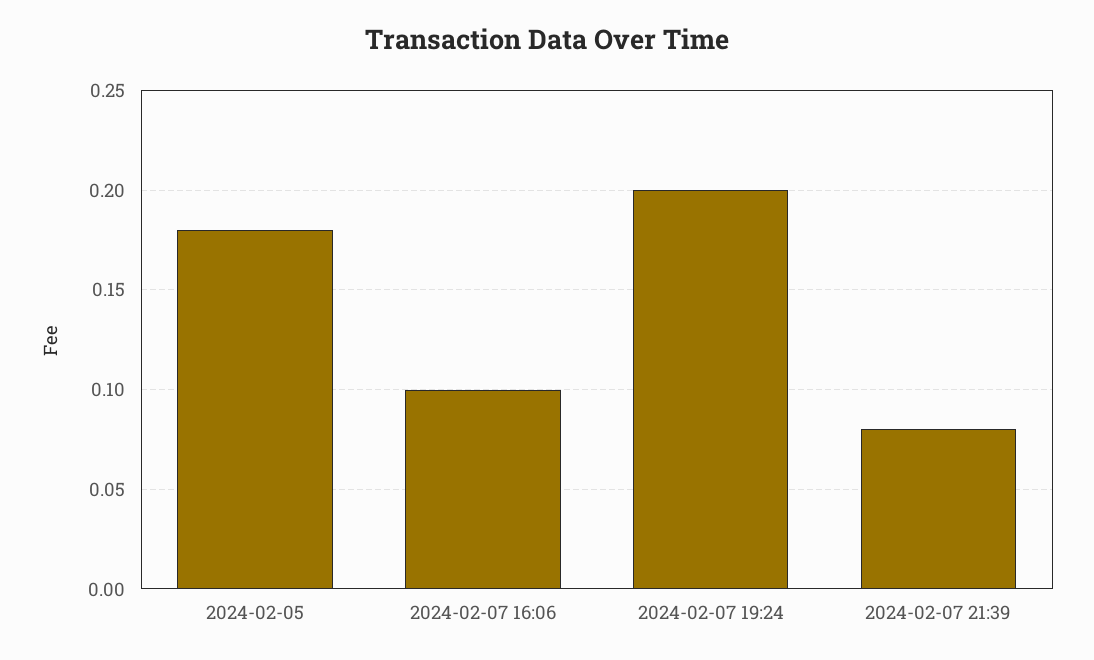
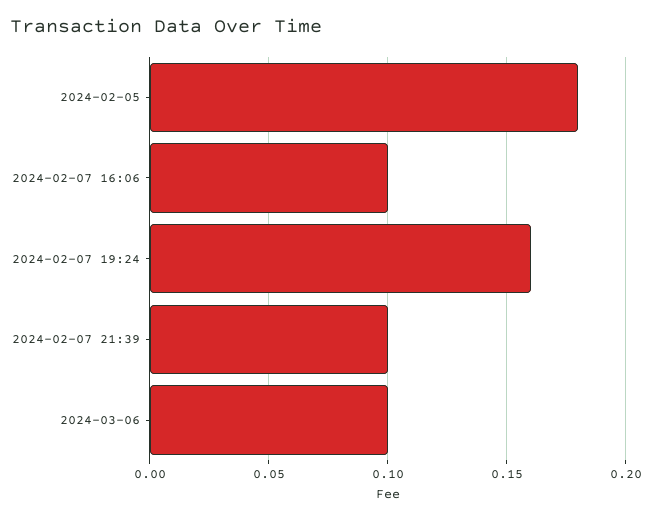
2024-02-07 19:24: 0.2 -> 0.16
2024-02-07 21:39: 0.08 -> 0.1
2024-03-06: none -> 0.1

